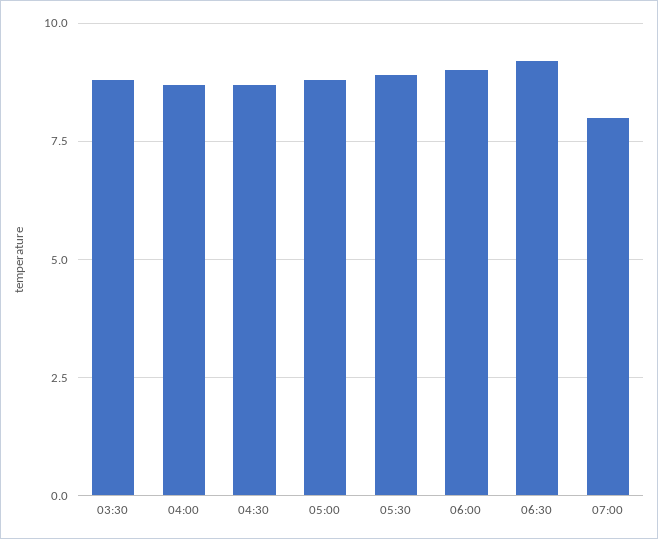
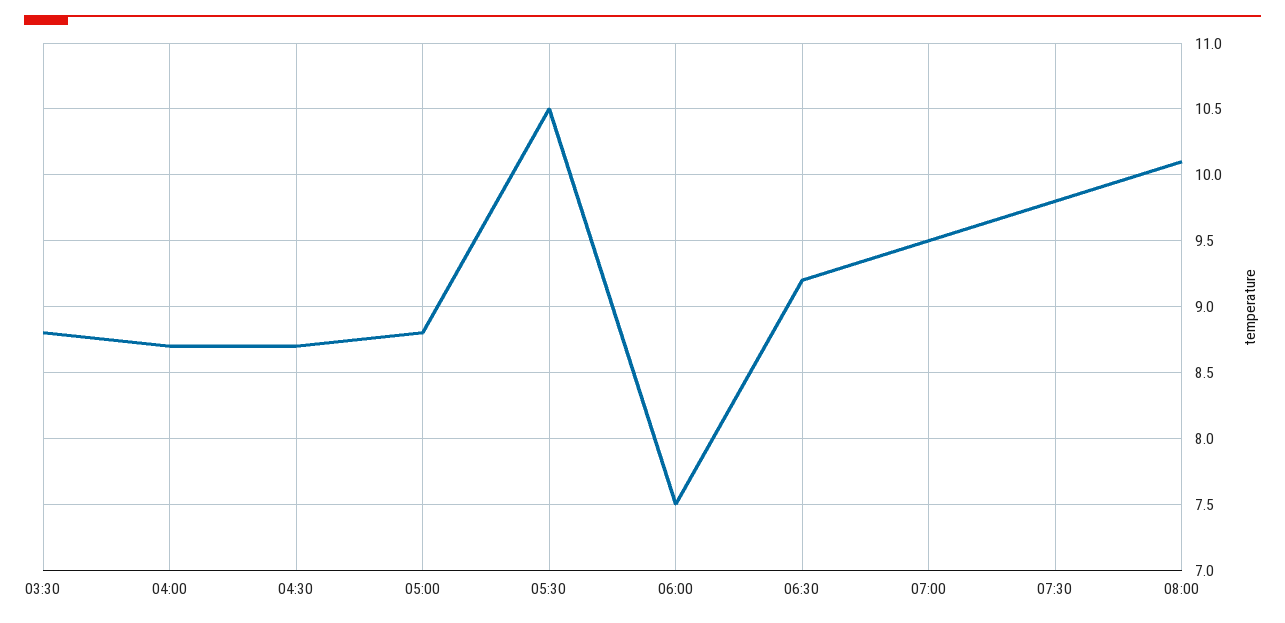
05:30: 9 -> 10.5
06:00: 9 -> 7.5
07:00: 8 -> 9.5
07:30: none -> 9.8
08:00: none -> 10.1

